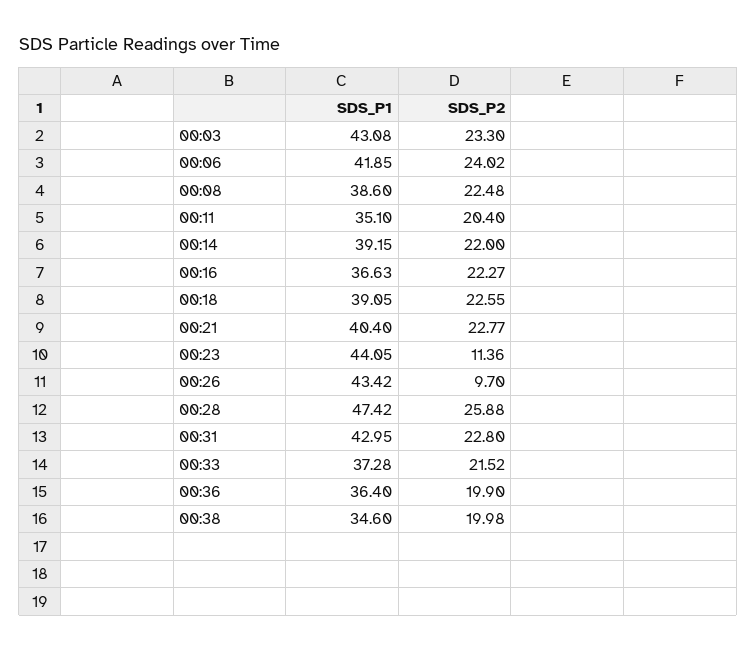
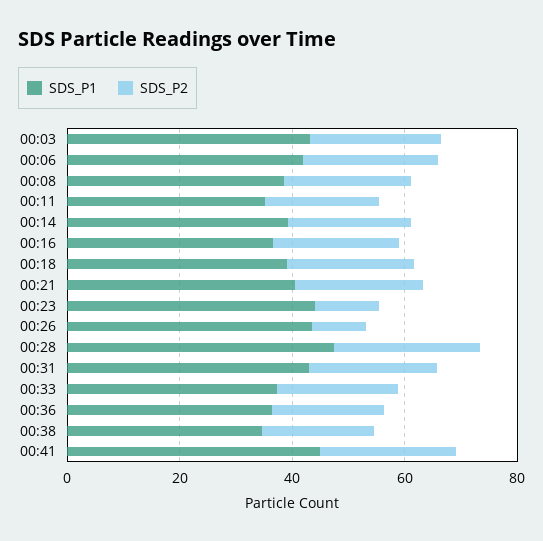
SDS_P1, 00:41: none -> 45
SDS_P2, 00:41: none -> 25

